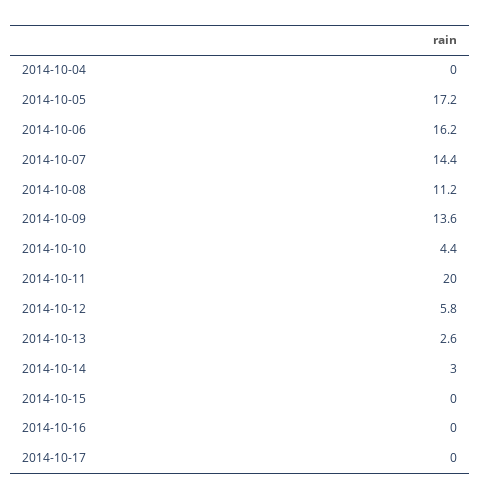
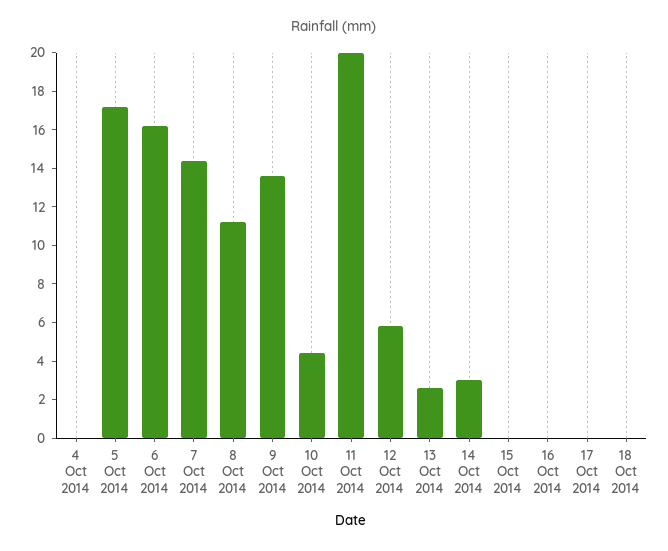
18 Oct 2014: none -> 0

